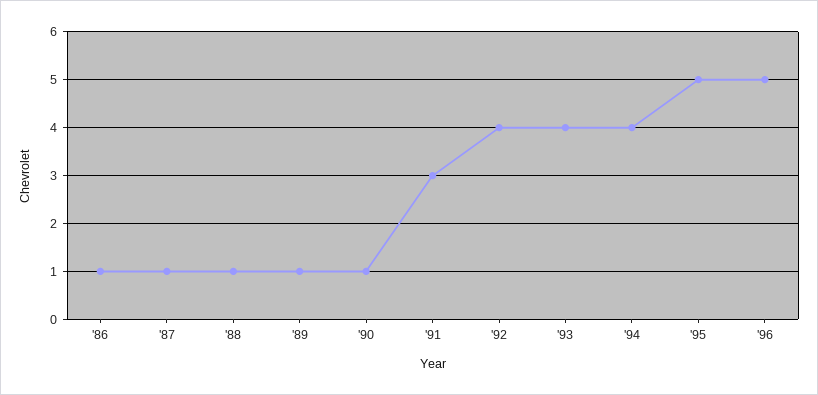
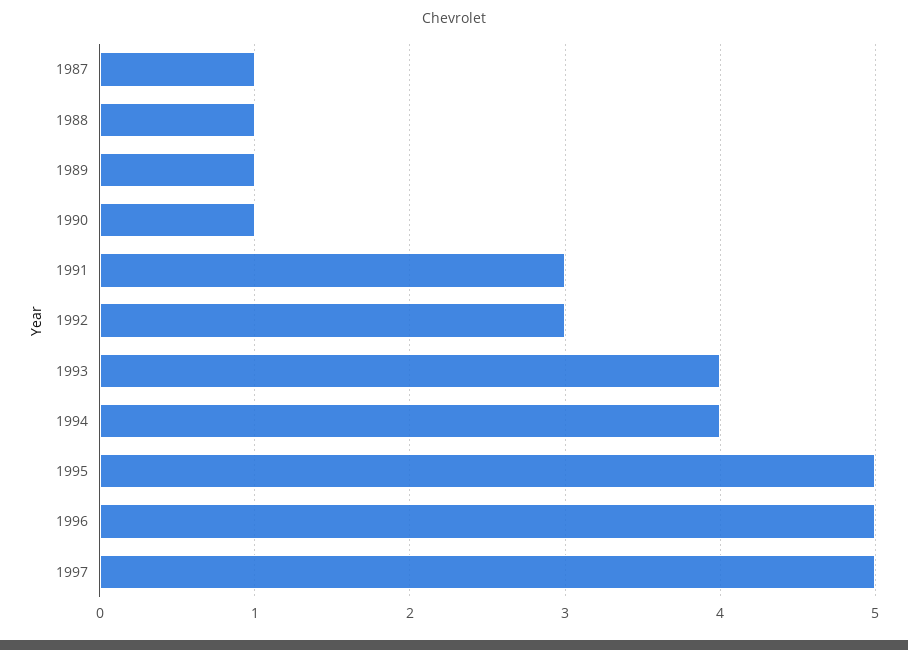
'86: 1 -> none
'92: 4 -> 3
1997: none -> 5

